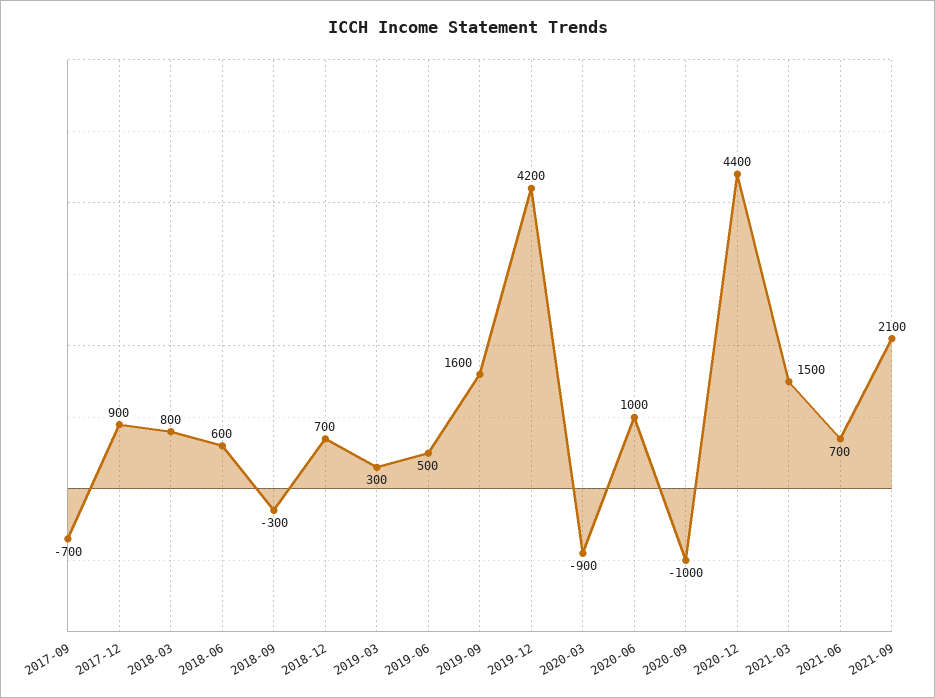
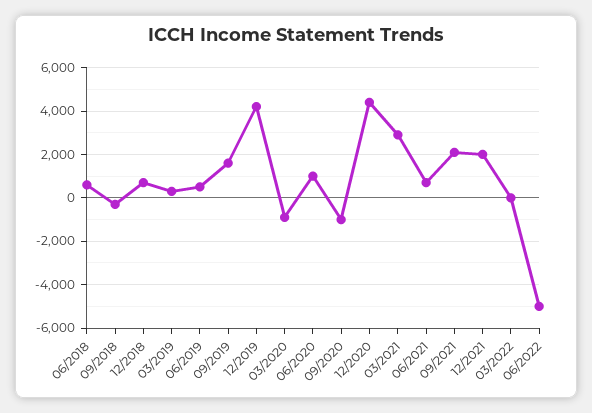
2017-09: -700 -> none
2017-12: 900 -> none
2018-03: 800 -> none
2021-03: 1500 -> 3000
12/2021: none -> 2000
03/2022: none -> 0
06/2022: none -> -5000

